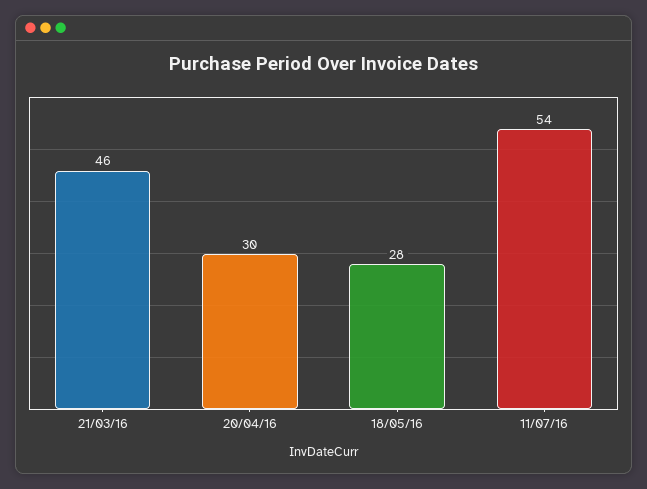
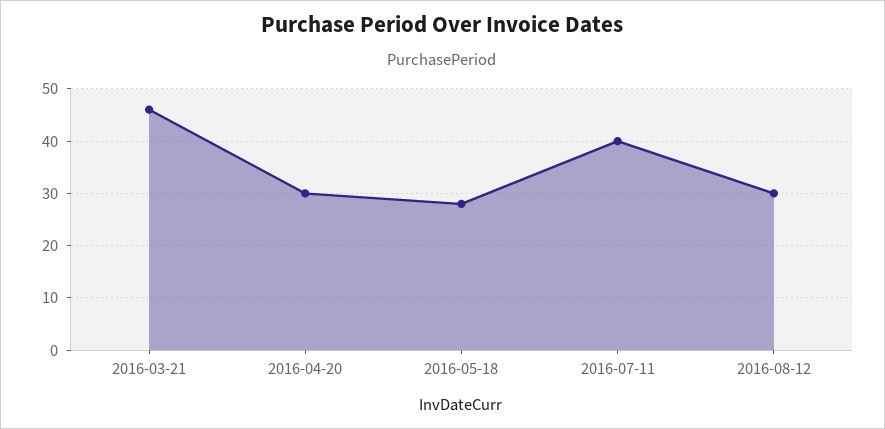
11/07/16: 54 -> 40
2016-08-12: none -> 30

